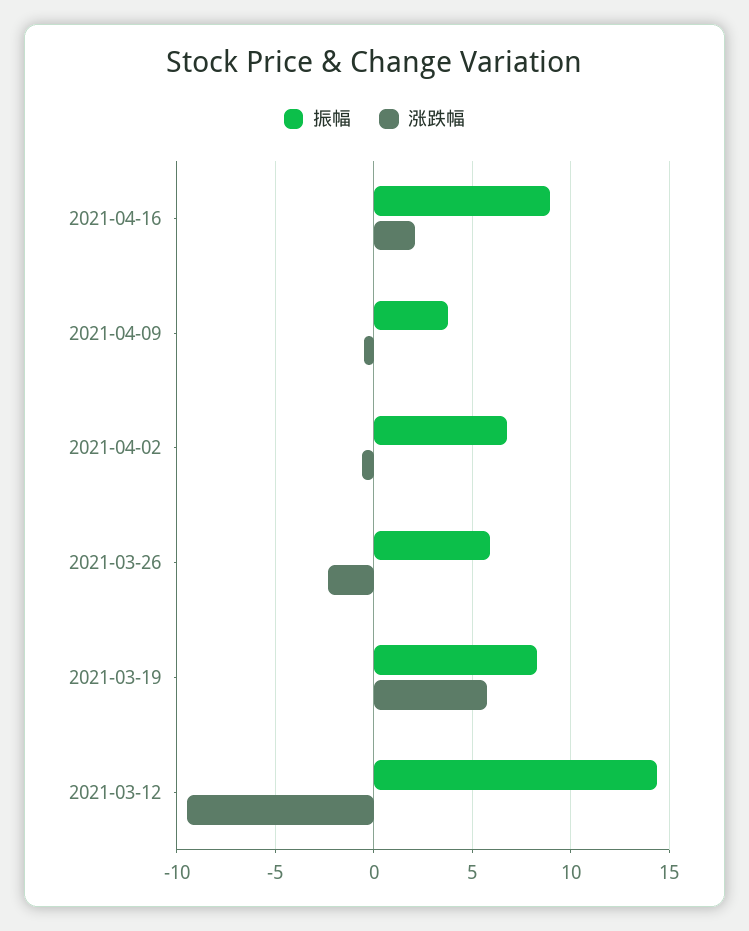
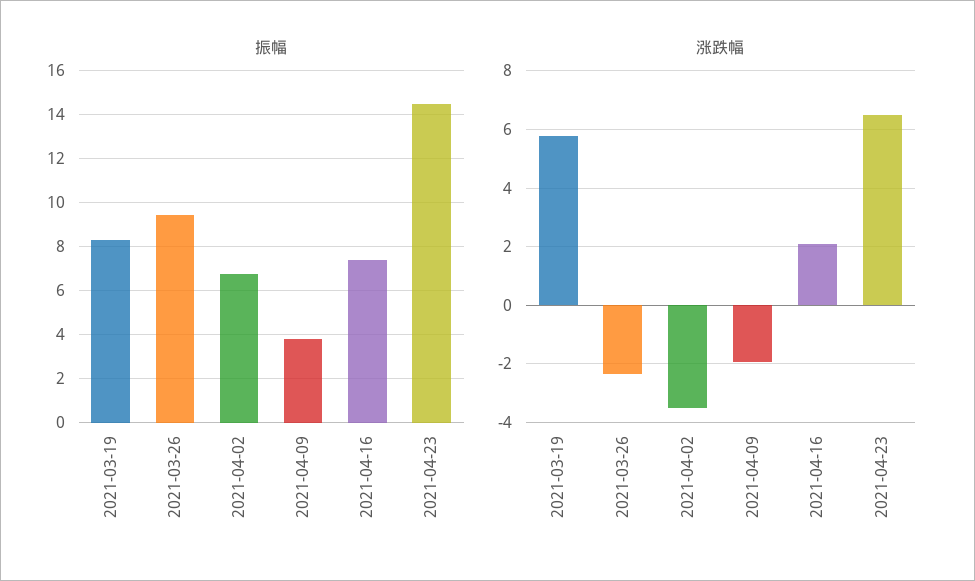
振幅, 2021-04-16: 9 -> 7.5
涨跌幅, 2021-04-09: -0.5 -> -2
涨跌幅, 2021-04-02: -0.5 -> -3.5
振幅, 2021-03-26: 6 -> 9.5
振幅, 2021-03-12: 14.5 -> none
涨跌幅, 2021-03-12: -9.5 -> none
振幅, 2021-04-23: none -> 14.5
涨跌幅, 2021-04-23: none -> 6.5

